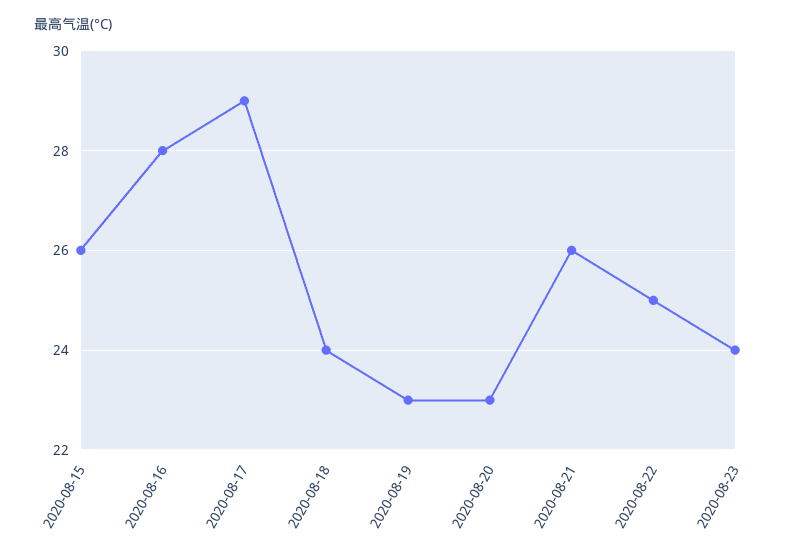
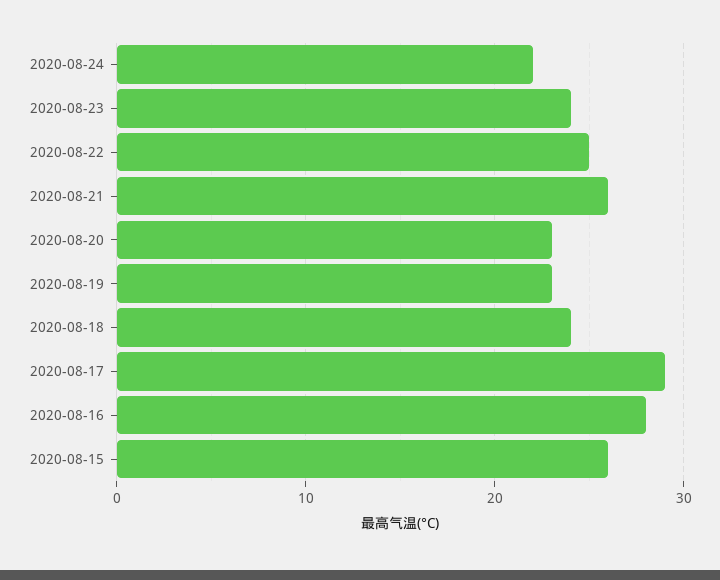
2020-08-24: none -> 22

